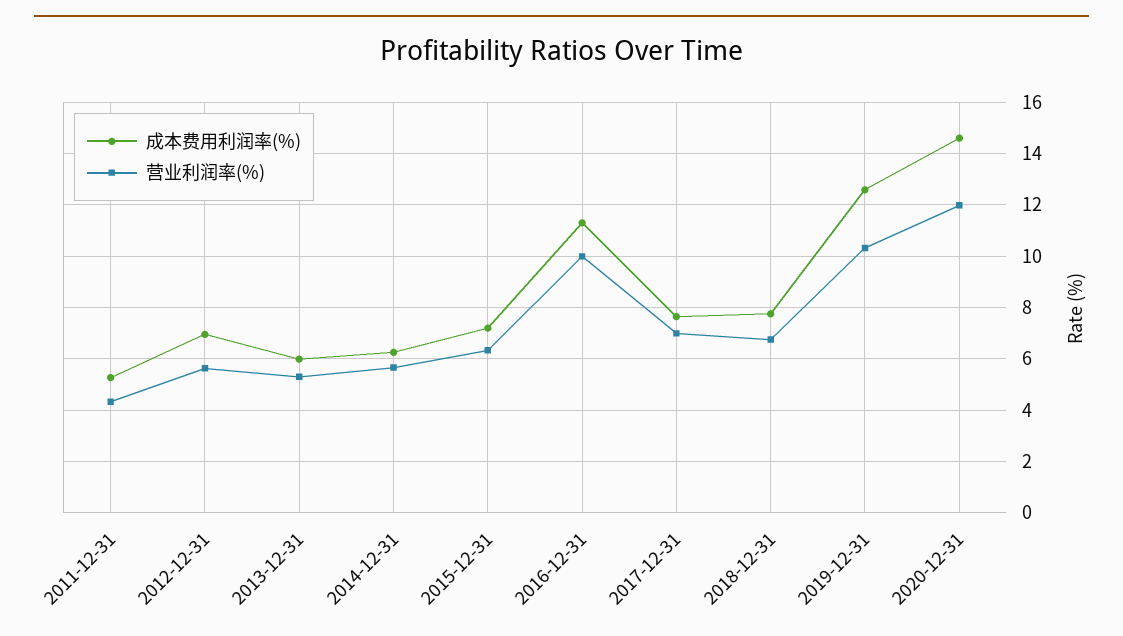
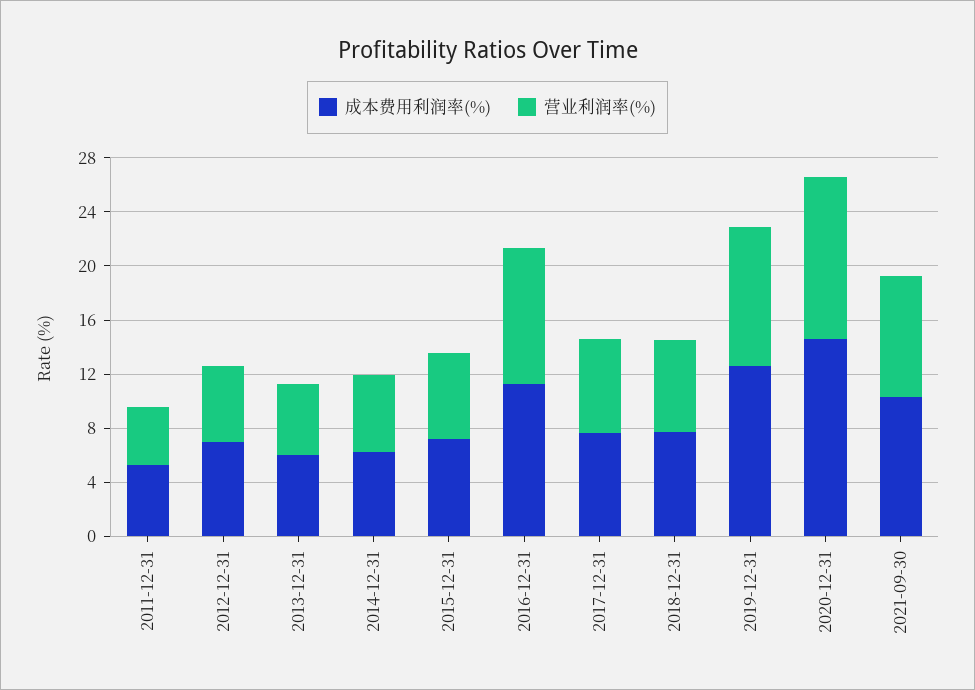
成本费用利润率(%), 2021-09-30: none -> 10
营业利润率(%), 2021-09-30: none -> 9

